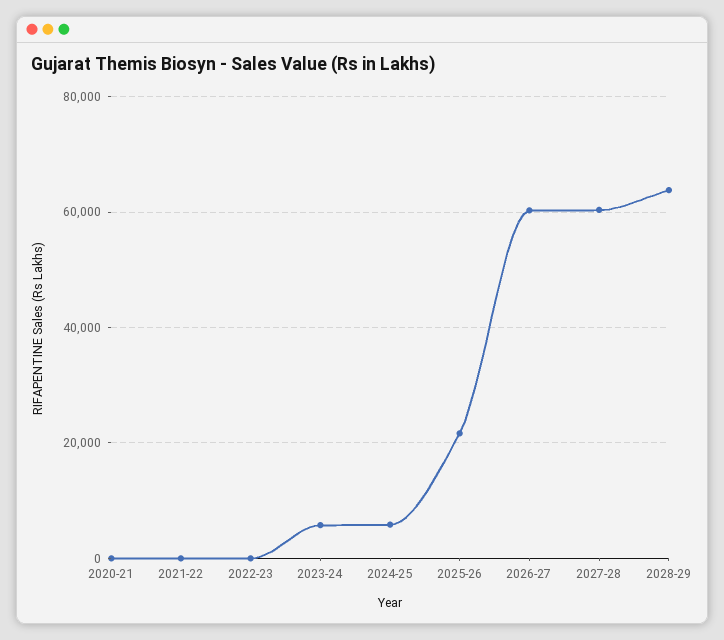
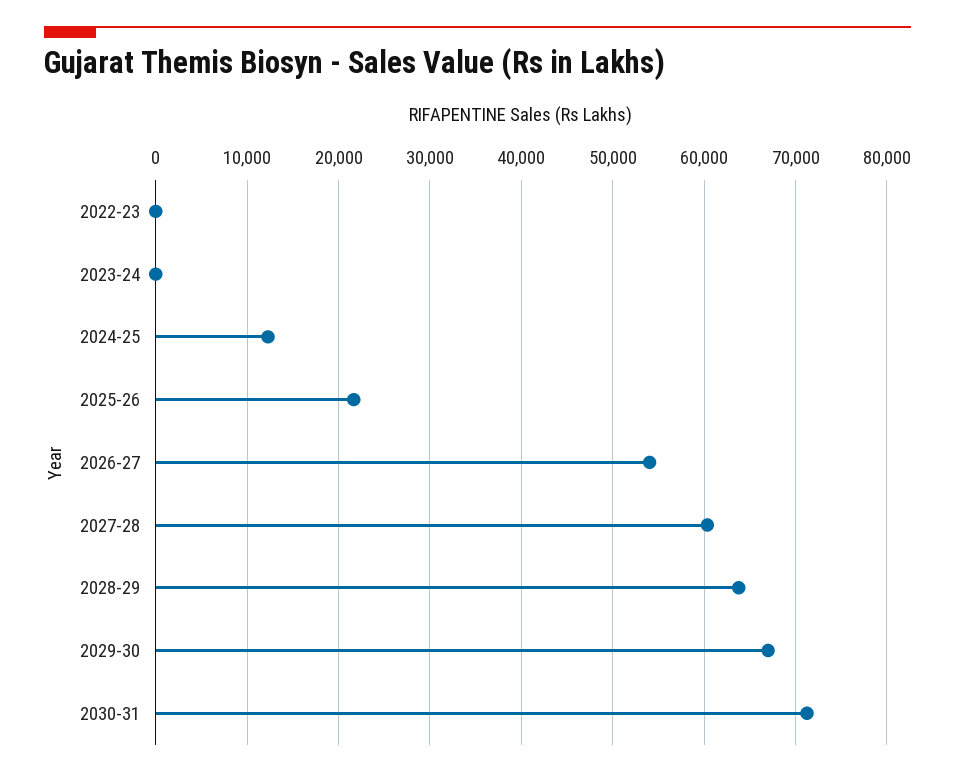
2020-21: 0 -> none
2021-22: 0 -> none
2023-24: 6000 -> 0
2024-25: 6000 -> 12000
2026-27: 60000 -> 54000
2029-30: none -> 67000
2030-31: none -> 71000

